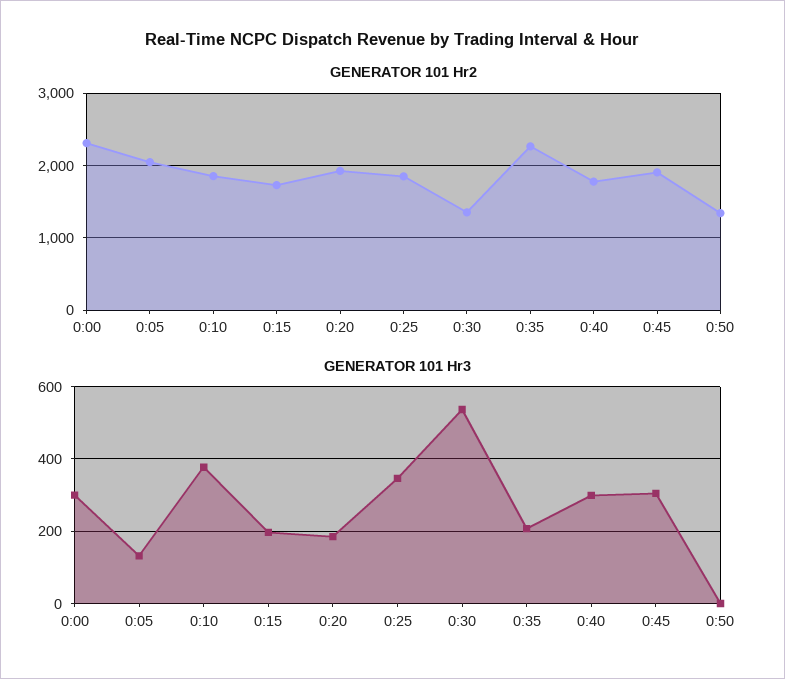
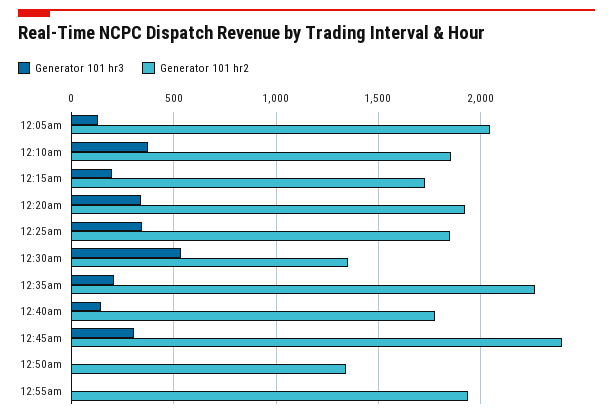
GENERATOR 101 Hr2, 0:00: 2300 -> none
GENERATOR 101 Hr2, 0:45: 1900 -> 2400
GENERATOR 101 Hr3, 0:00: 300 -> none
GENERATOR 101 Hr3, 0:20: 180 -> 350
GENERATOR 101 Hr3, 0:40: 300 -> 150
GENERATOR 101 Hr3, 12:55am: none -> 0
GENERATOR 101 Hr2, 12:55am: none -> 1950

